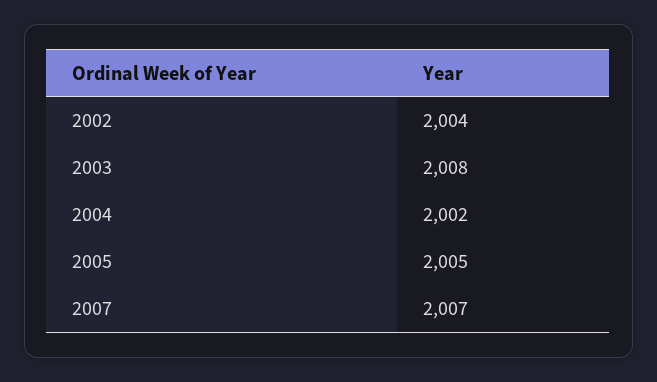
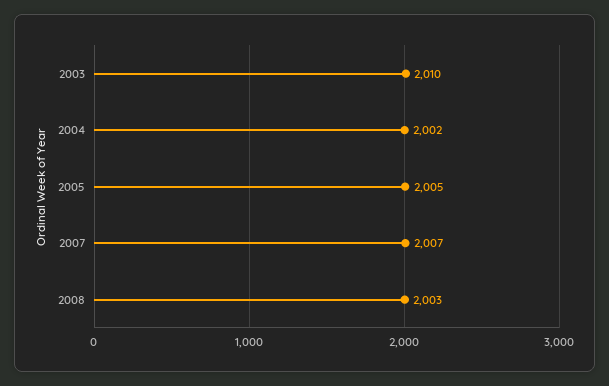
2002: 2004 -> none
2003: 2008 -> 2010
2008: none -> 2003

